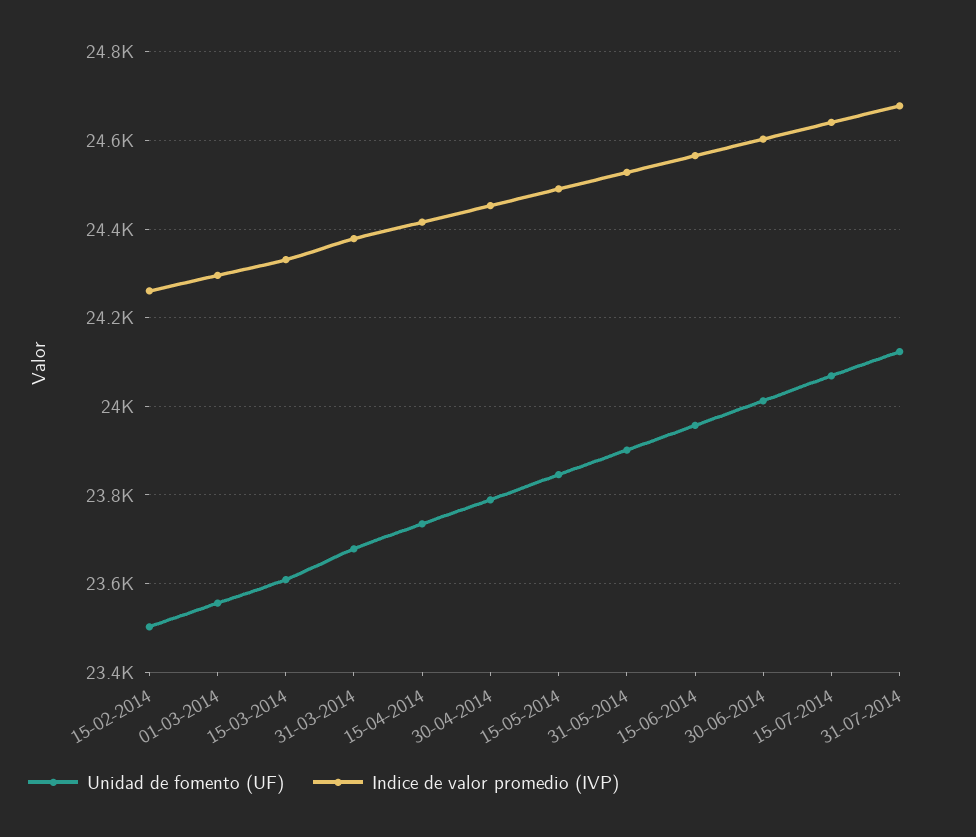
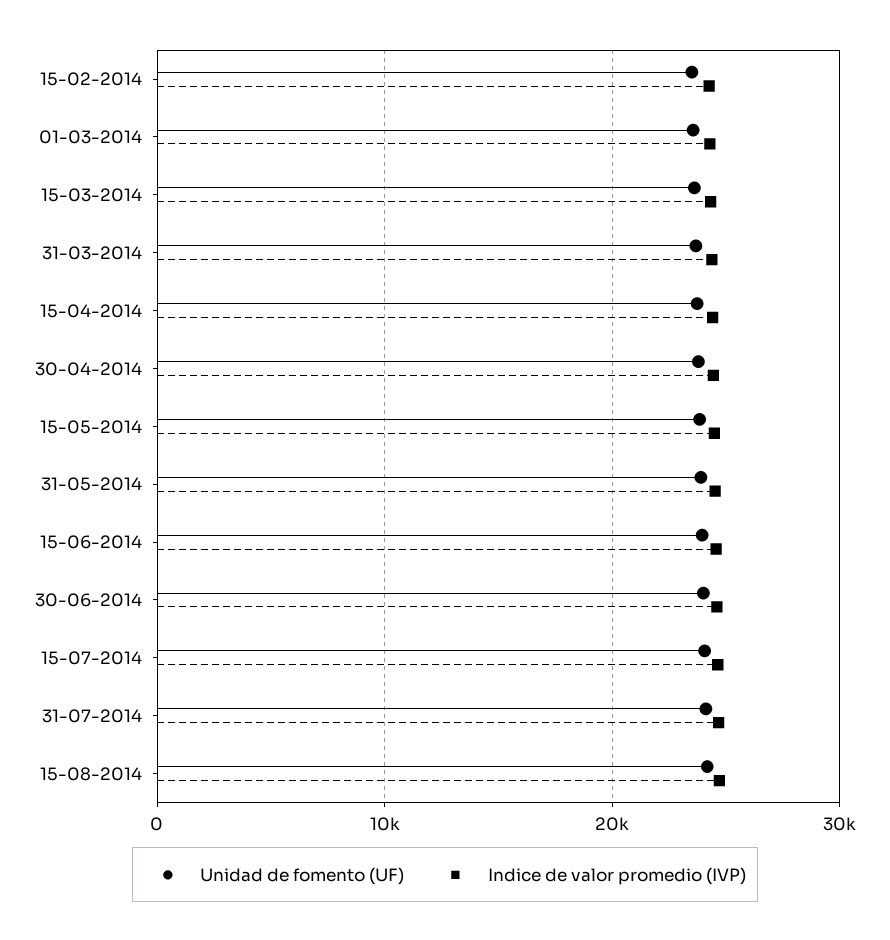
Unidad de fomento (UF), 15-08-2014: none -> 24000
Indice de valor promedio (IVP), 15-08-2014: none -> 25000

